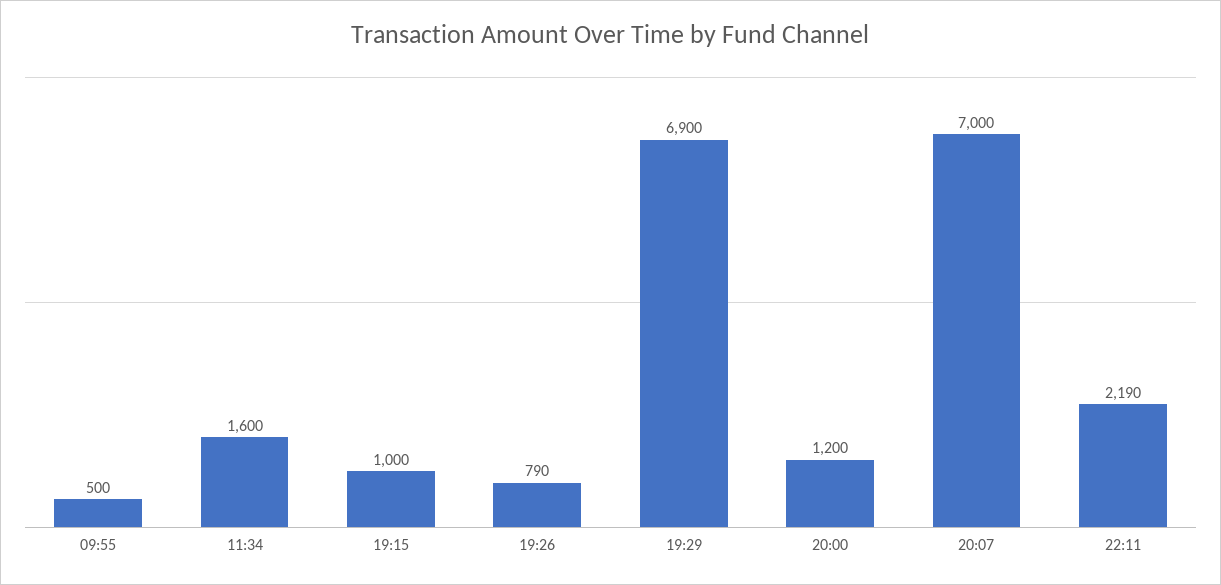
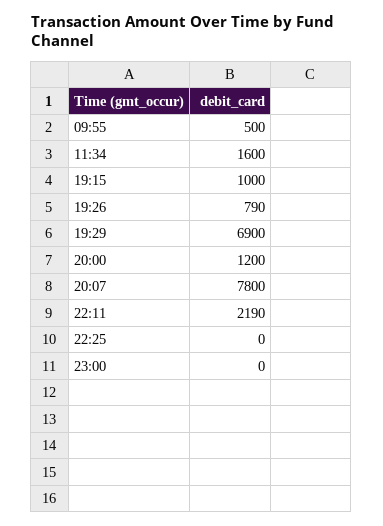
20:07: 7000 -> 7800
22:25: none -> 0
23:00: none -> 0

